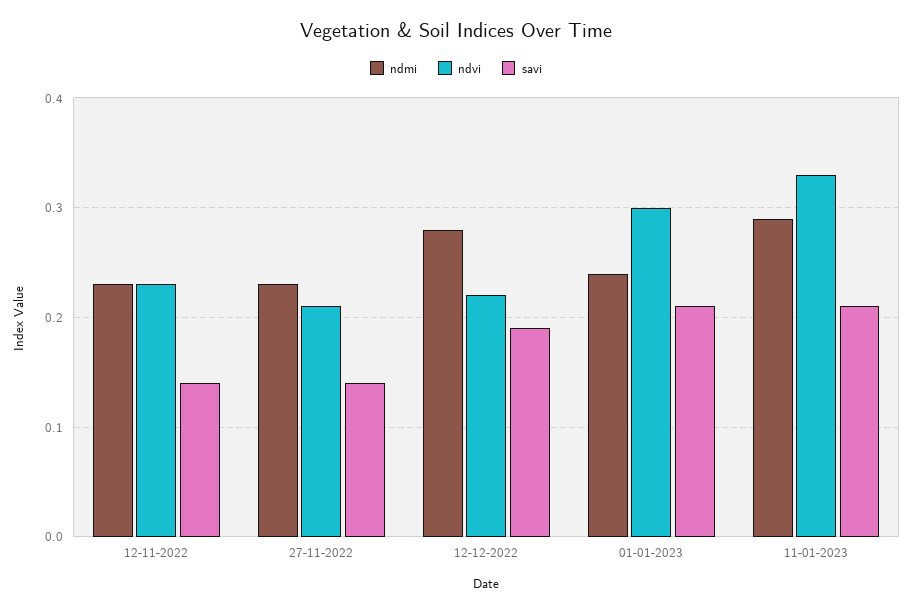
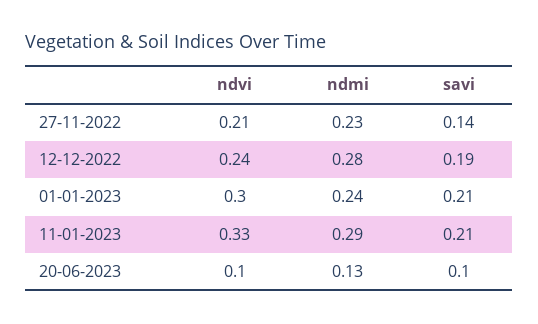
ndmi, 12-11-2022: 0.23 -> none
ndvi, 12-11-2022: 0.23 -> none
savi, 12-11-2022: 0.14 -> none
ndvi, 12-12-2022: 0.22 -> 0.24
ndvi, 20-06-2023: none -> 0.1
ndmi, 20-06-2023: none -> 0.13
savi, 20-06-2023: none -> 0.1

